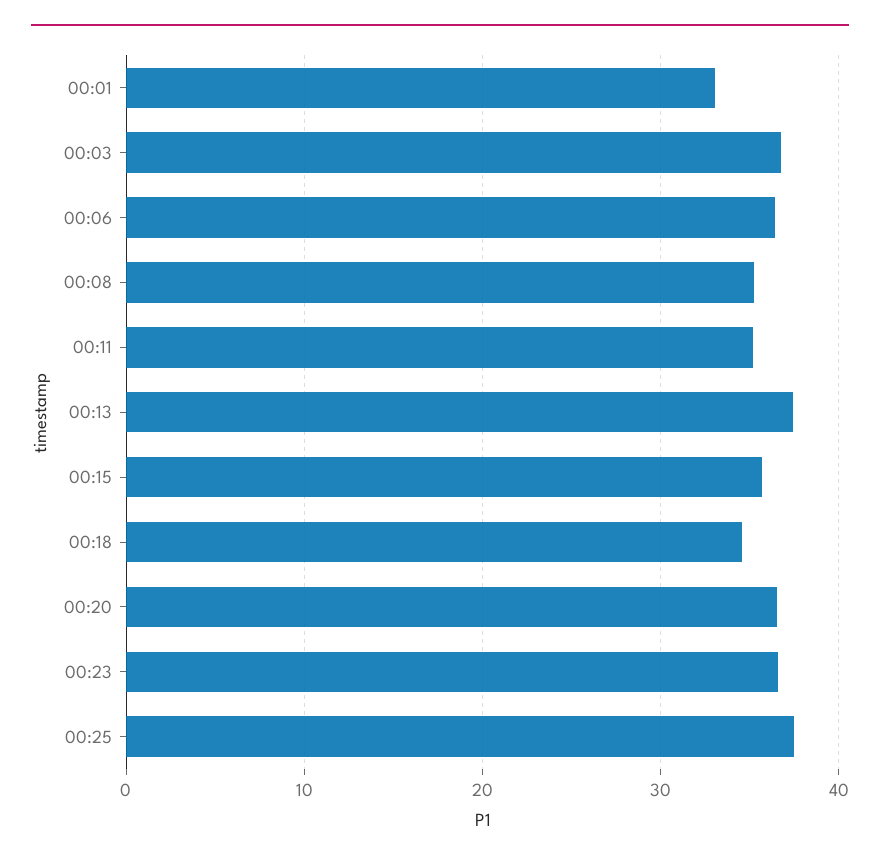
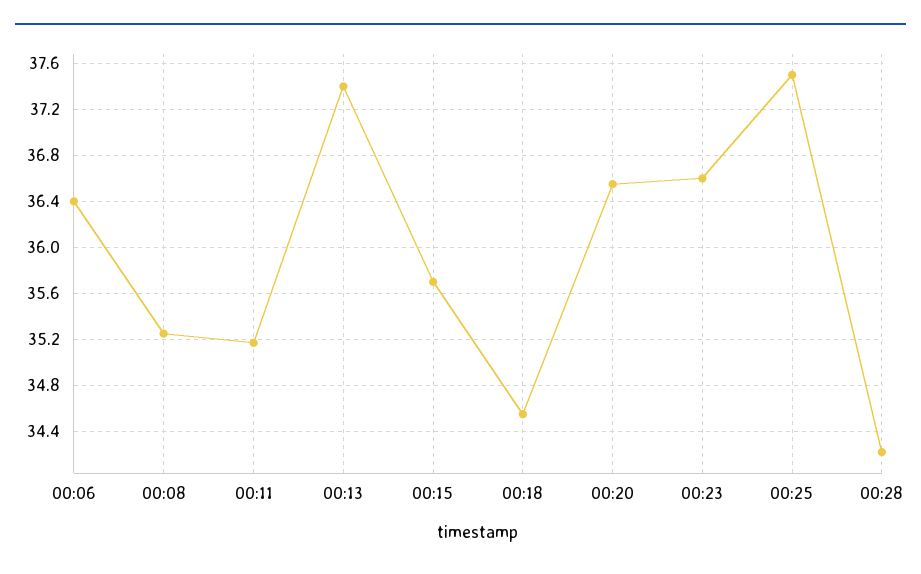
00:01: 33 -> none
00:03: 37 -> none
00:28: none -> 34.2

